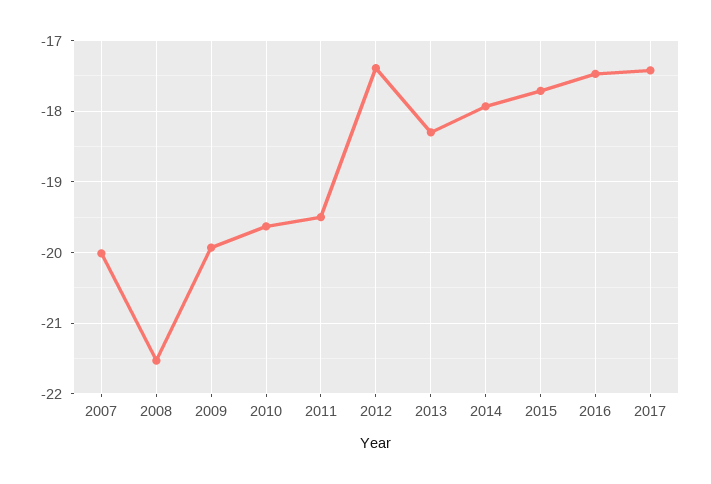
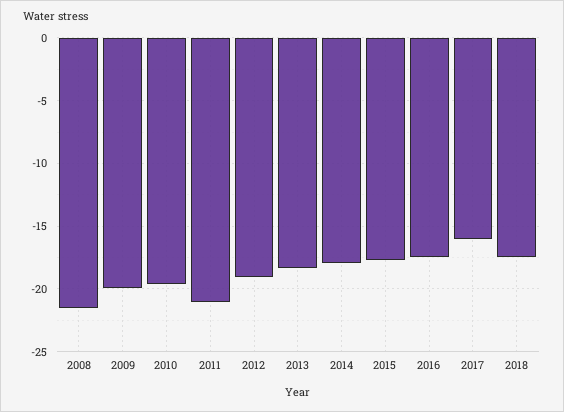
2007: -20 -> none
2011: -19.5 -> -21
2012: -17.4 -> -19
2017: -17.4 -> -16
2018: none -> -17.5

